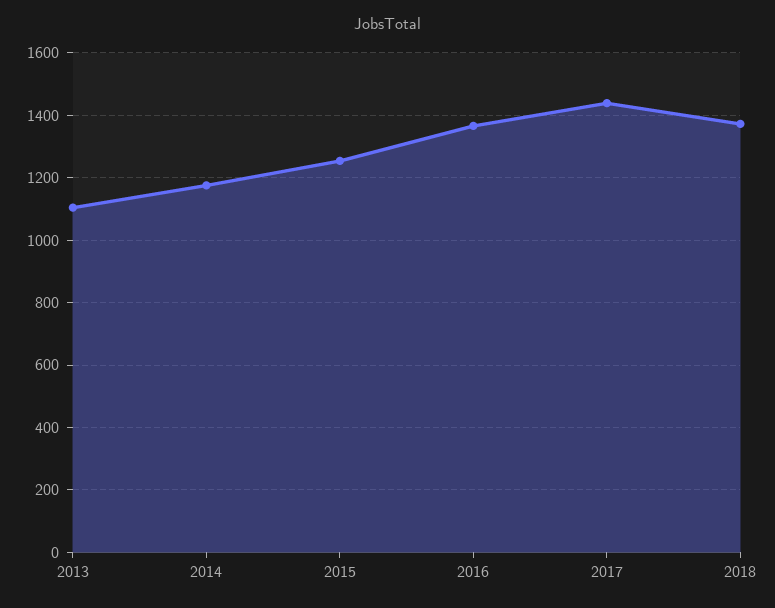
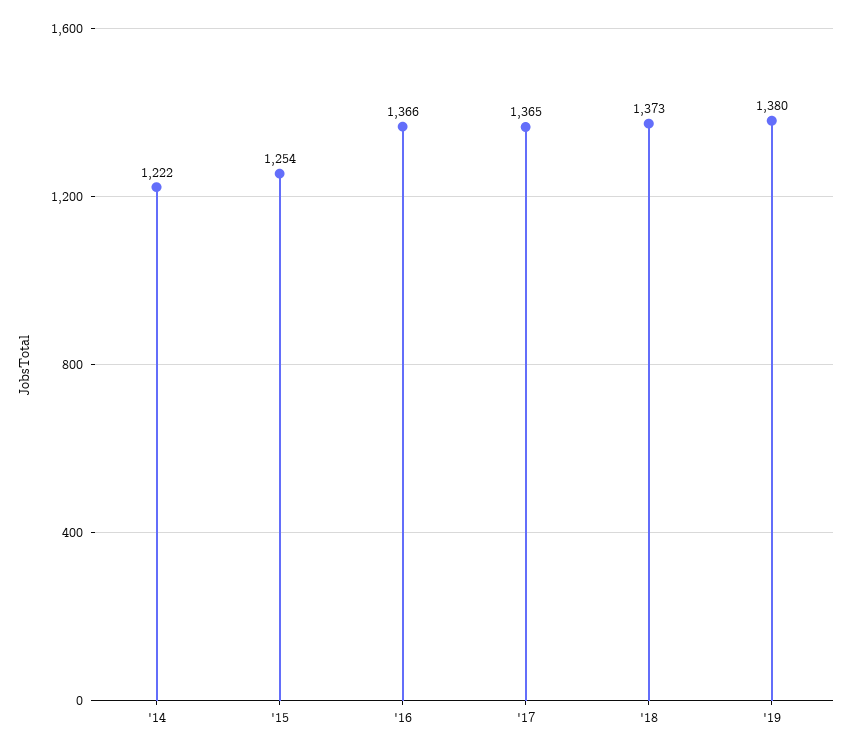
2013: 1100 -> none
2014: 1180 -> 1222
2017: 1440 -> 1365
'19: none -> 1380

